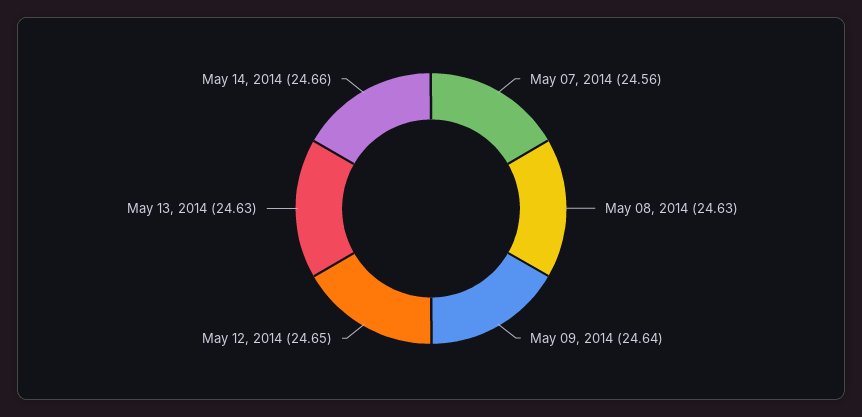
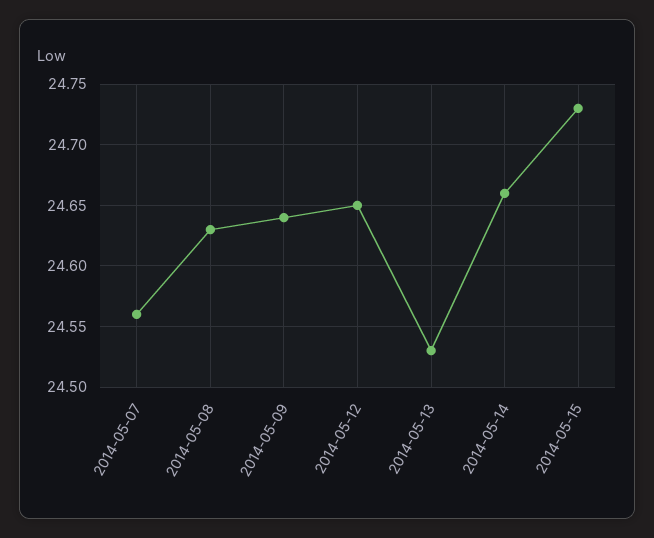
May 13, 2014: 24.63 -> 24.53
2014-05-15: none -> 24.73

